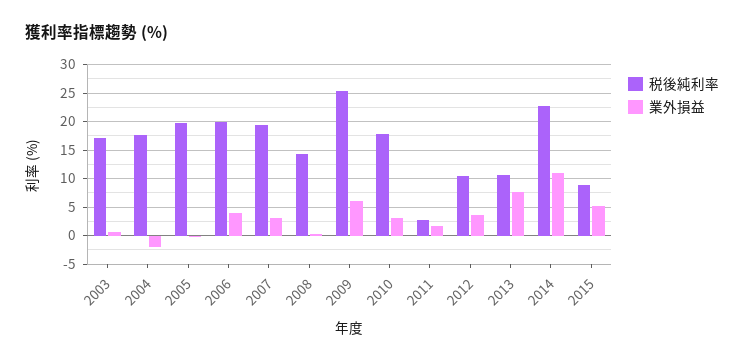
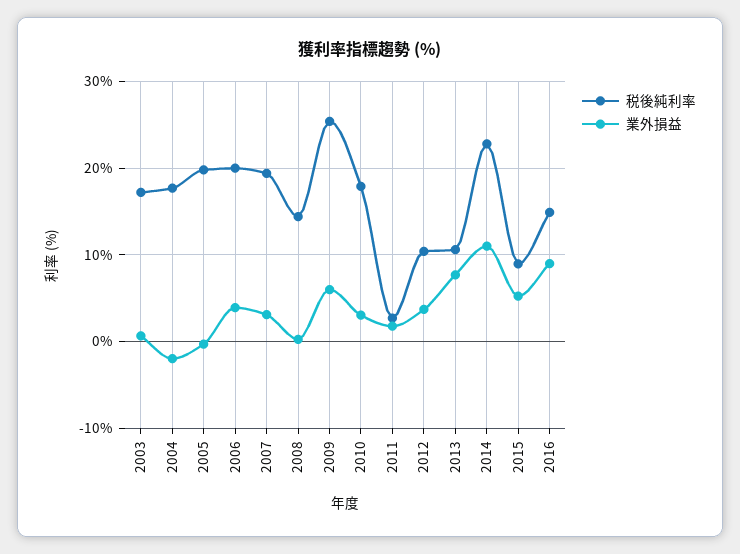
税後純利率, 2016: none -> 15
業外損益, 2016: none -> 9

